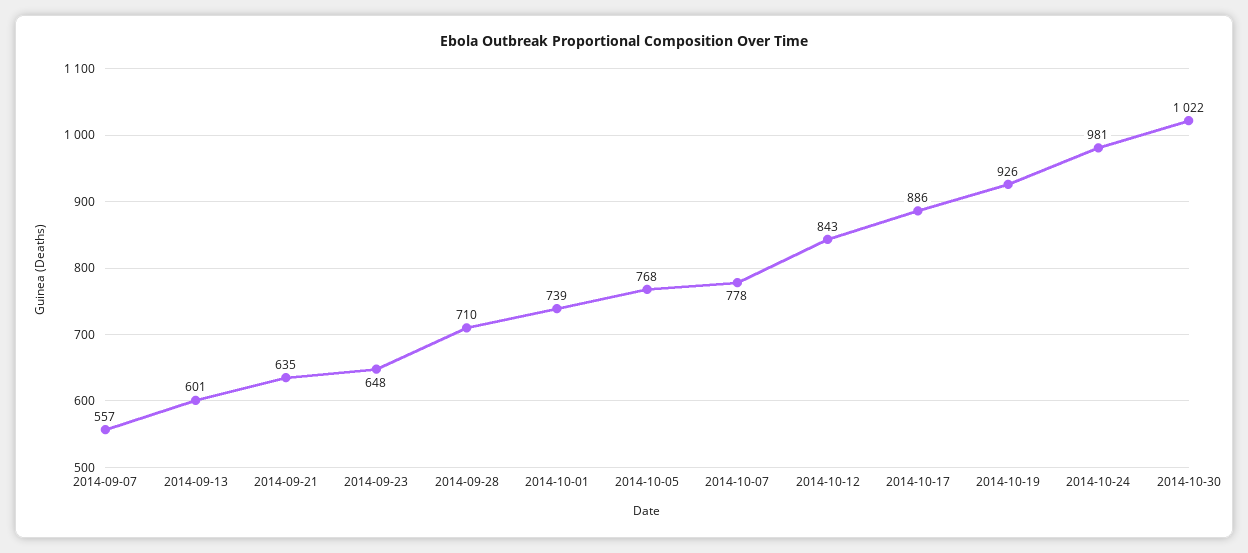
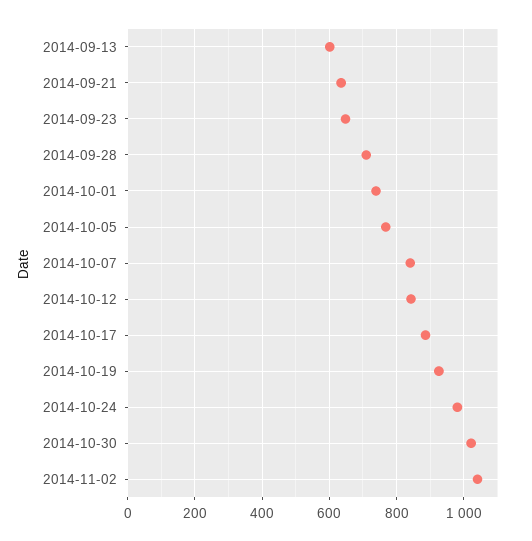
2014-09-07: 557 -> none
2014-10-07: 778 -> 840
2014-11-02: none -> 1040

